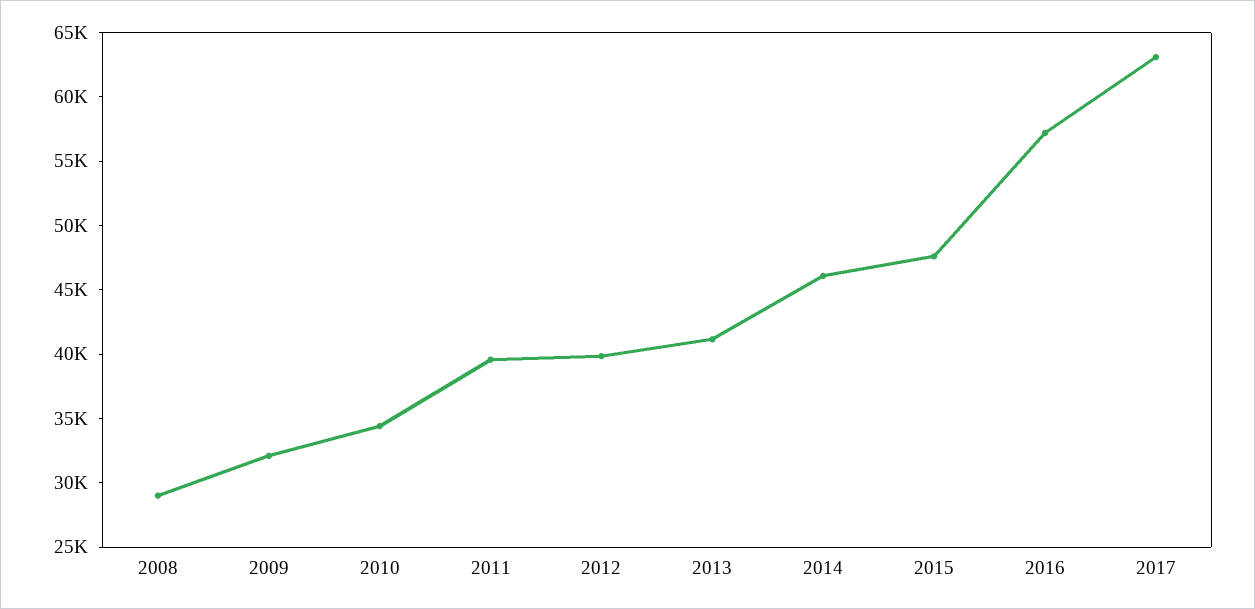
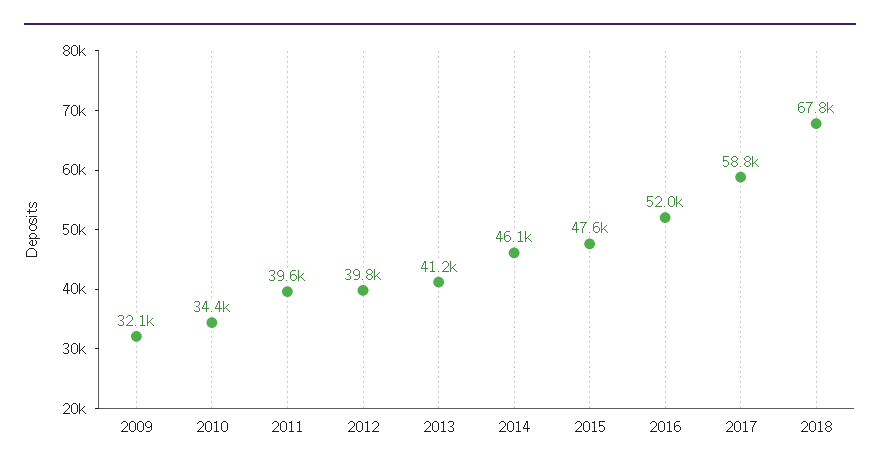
2008: 29000 -> none
2016: 57000 -> 52000
2017: 63000 -> 58800
2018: none -> 67800

